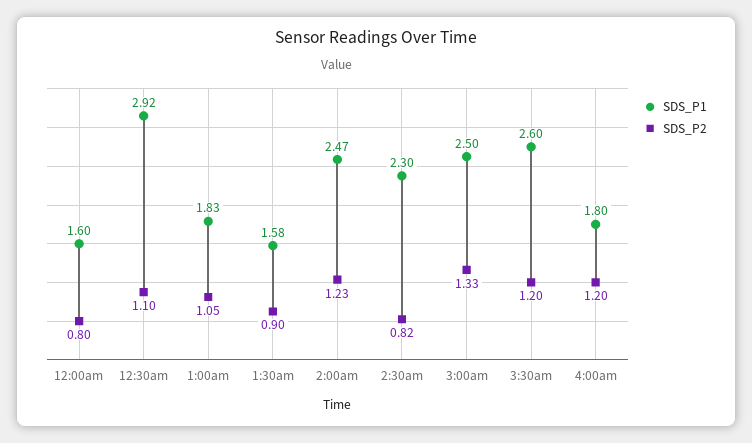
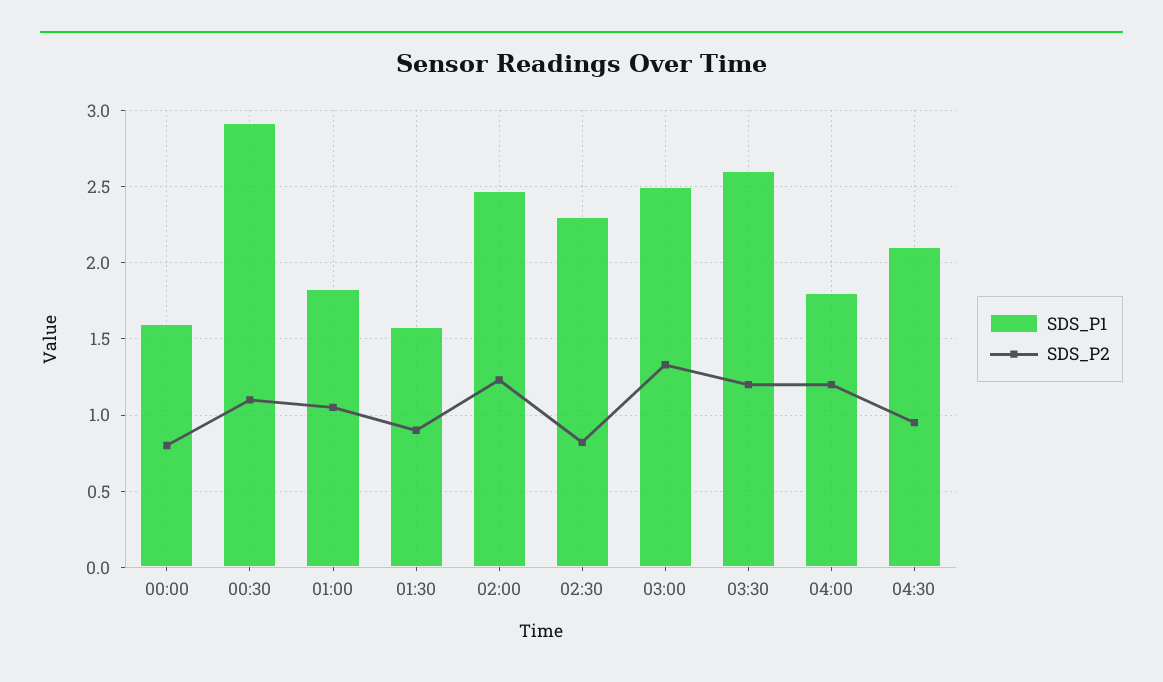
SDS_P1, 04:30: none -> 2.1
SDS_P2, 04:30: none -> 0.95

